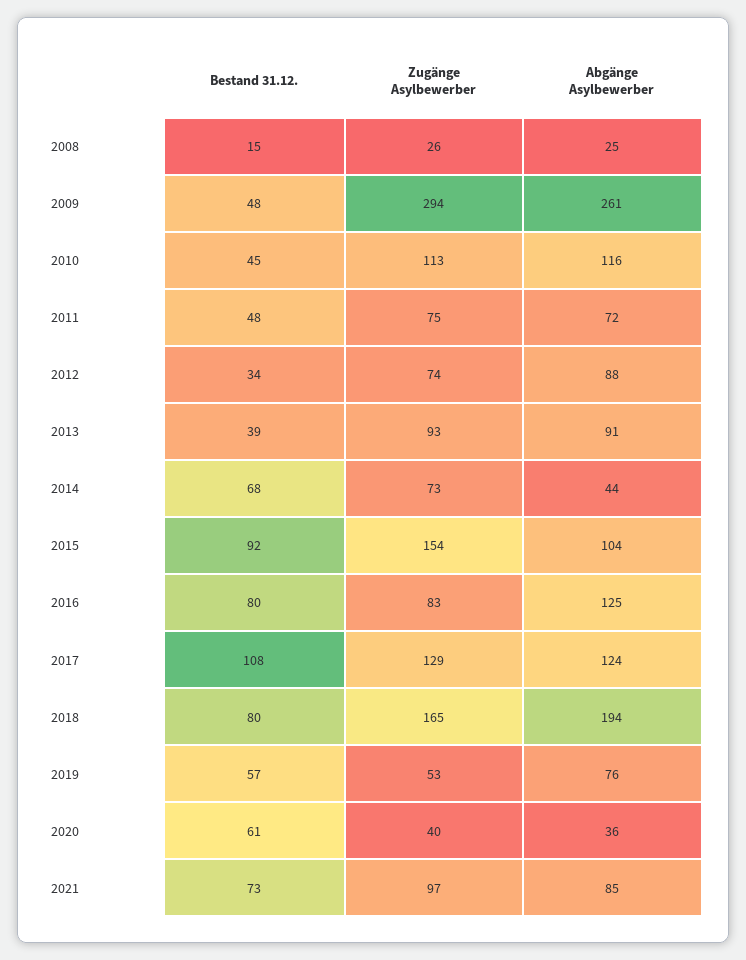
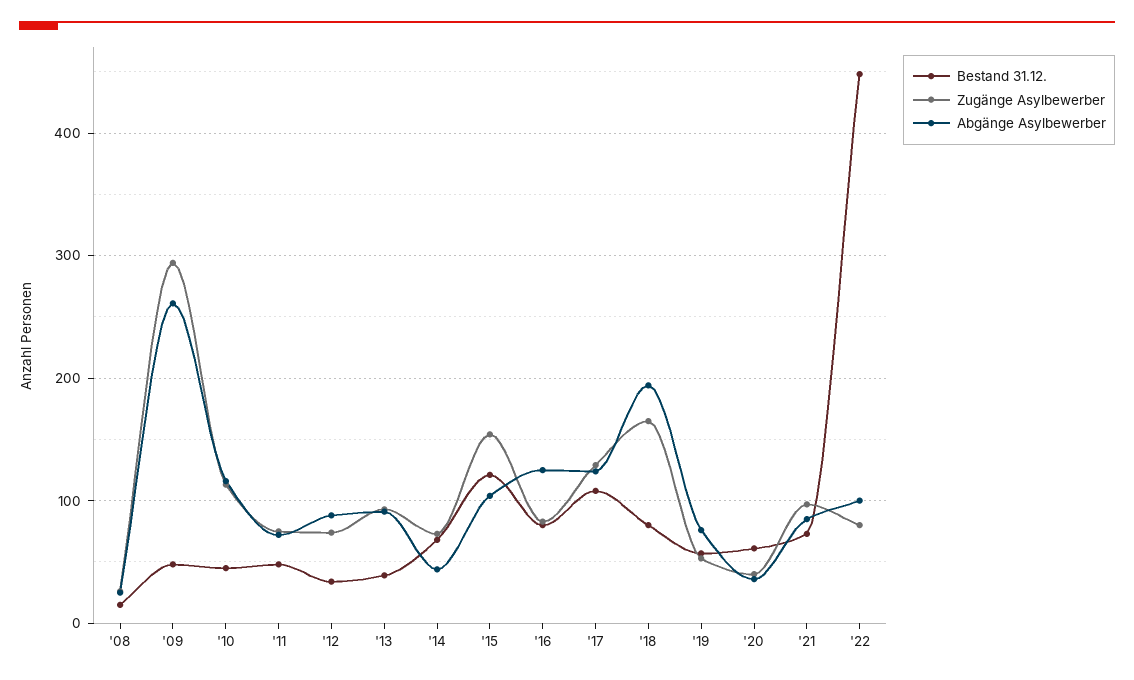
Bestand 31.12., 2015: 92 -> 120
Bestand 31.12., '22: none -> 450
Zugänge Asylbewerber, '22: none -> 80
Abgänge Asylbewerber, '22: none -> 100

